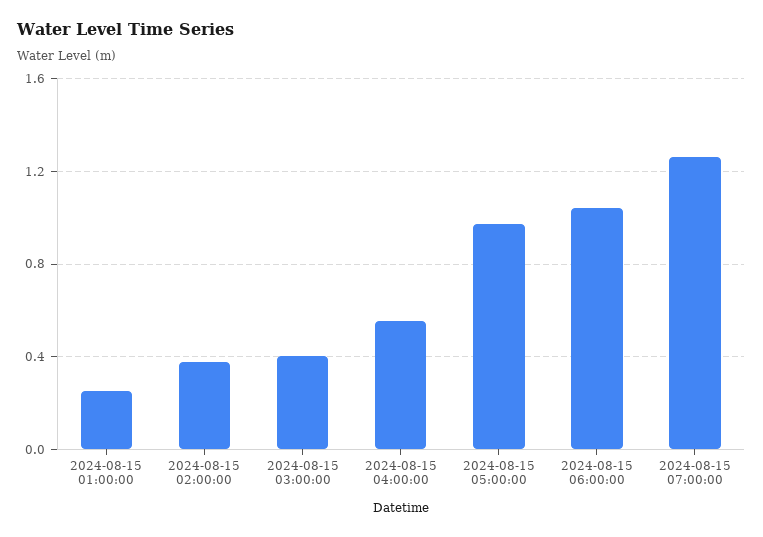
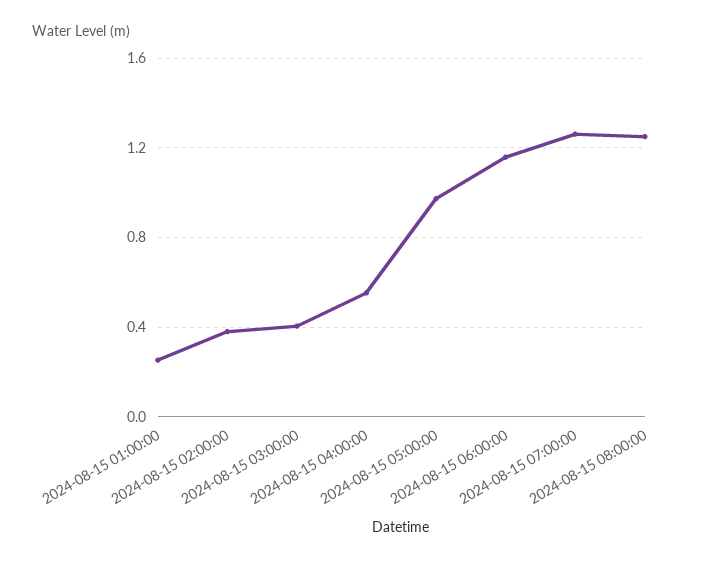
2024-08-15 06:00:00: 1.05 -> 1.15
2024-08-15 08:00:00: none -> 1.25

